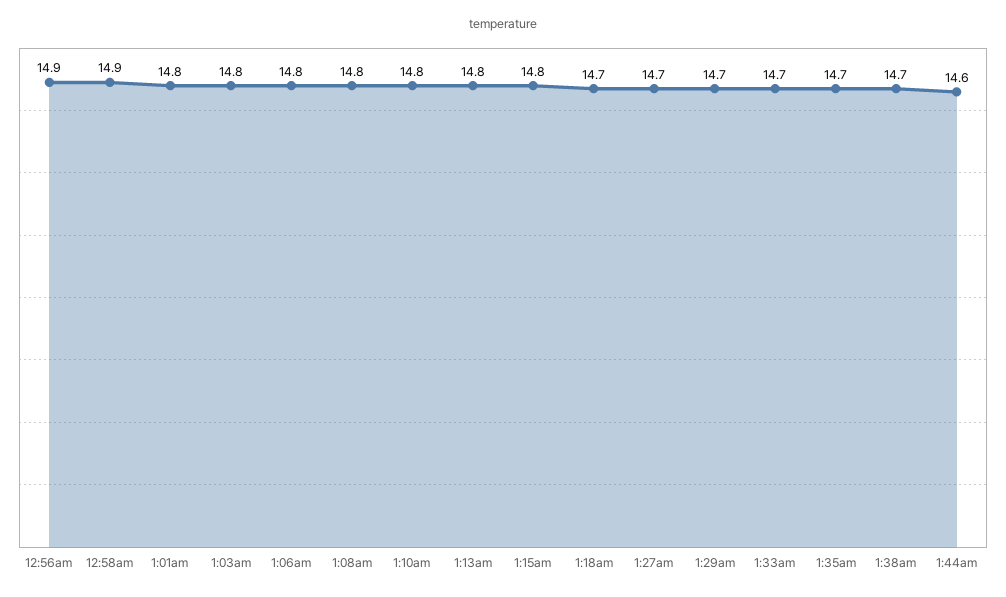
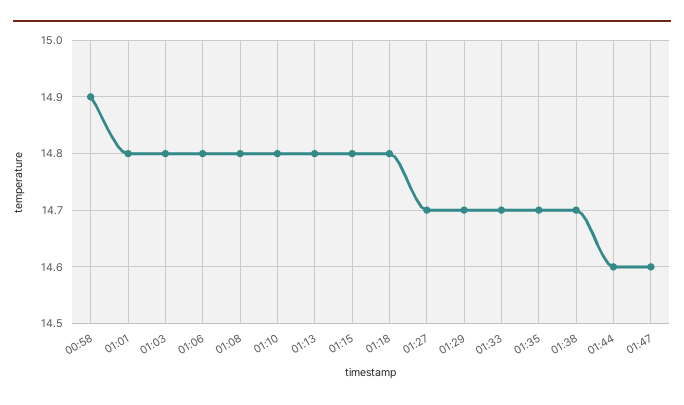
12:56am: 14.9 -> none
1:18am: 14.7 -> 14.8
01:47: none -> 14.6

